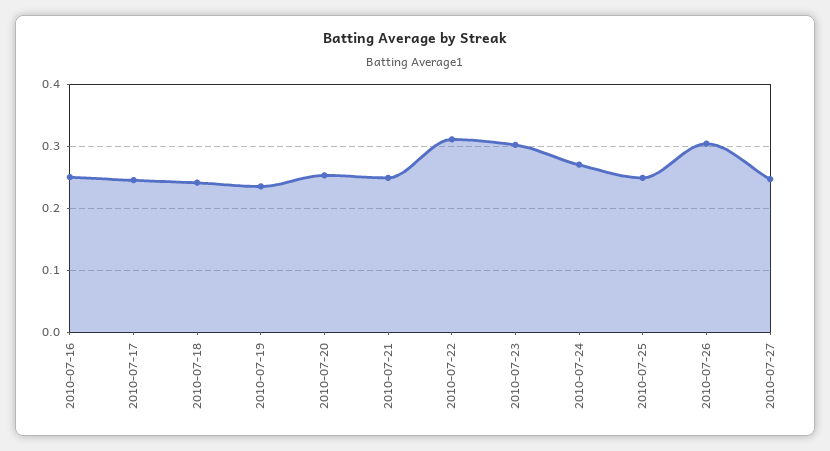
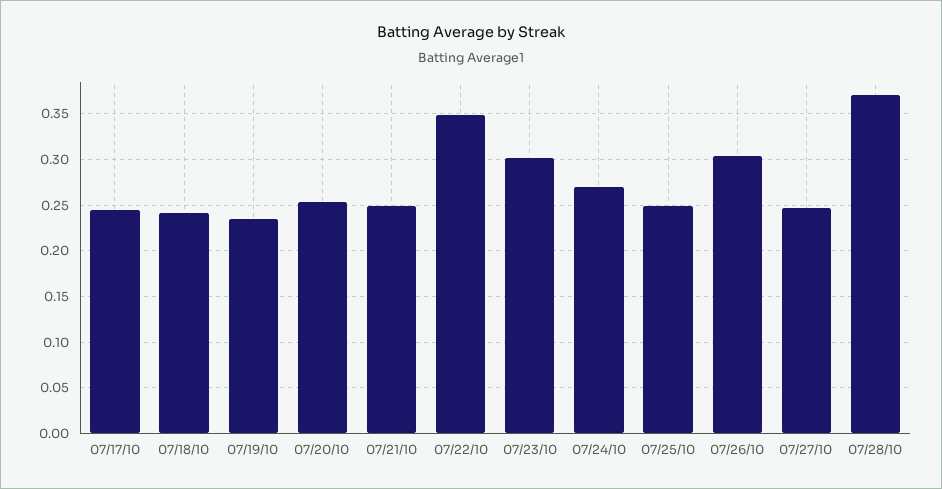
2010-07-16: 0.25 -> none
2010-07-22: 0.31 -> 0.35
07/28/10: none -> 0.37

